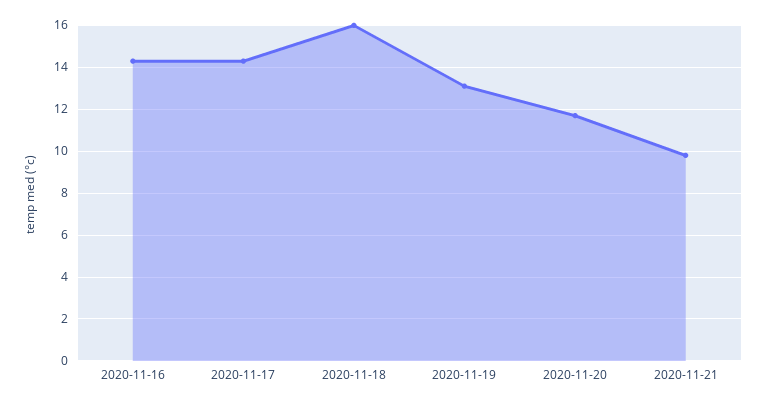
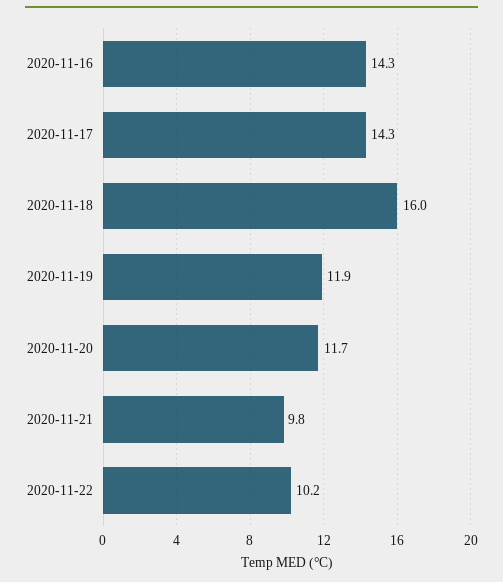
2020-11-19: 13 -> 11.9
2020-11-22: none -> 10.2

